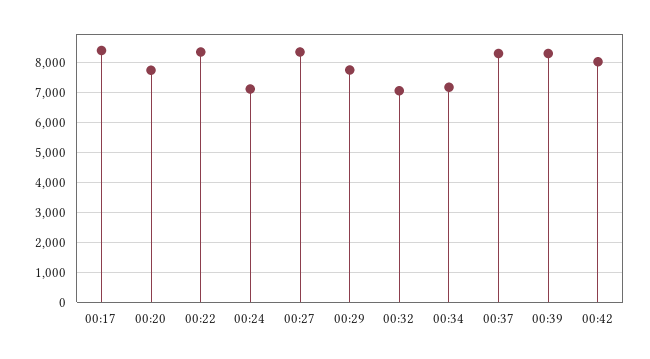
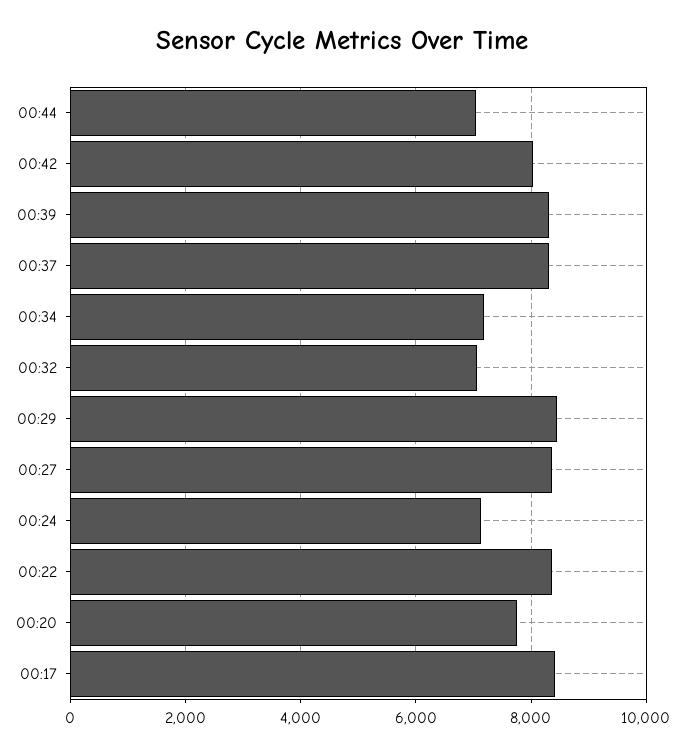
00:29: 7750 -> 8400
00:44: none -> 7000

